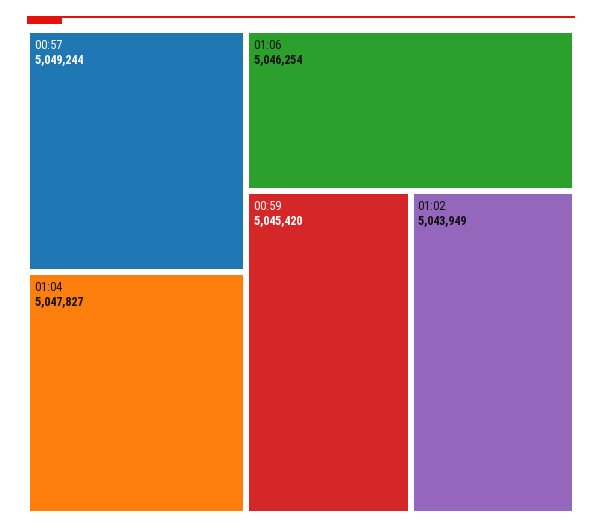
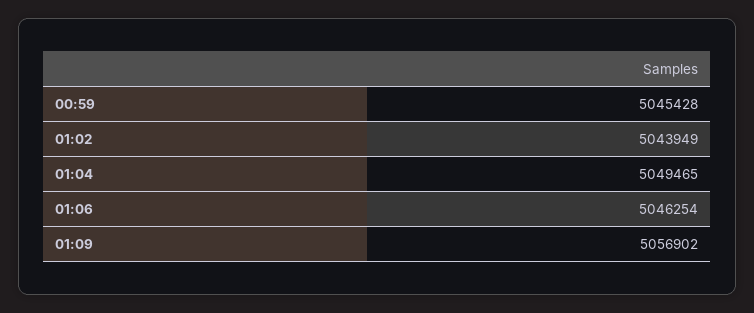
00:57: 5049244 -> none
01:04: 5047827 -> 5049465
00:59: 5045420 -> 5045428
01:09: none -> 5056902

